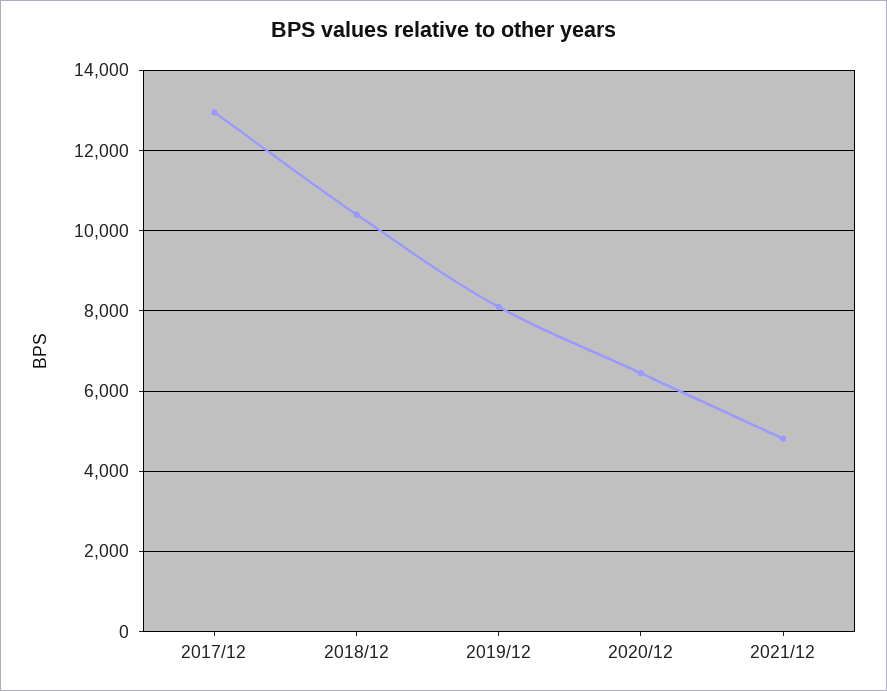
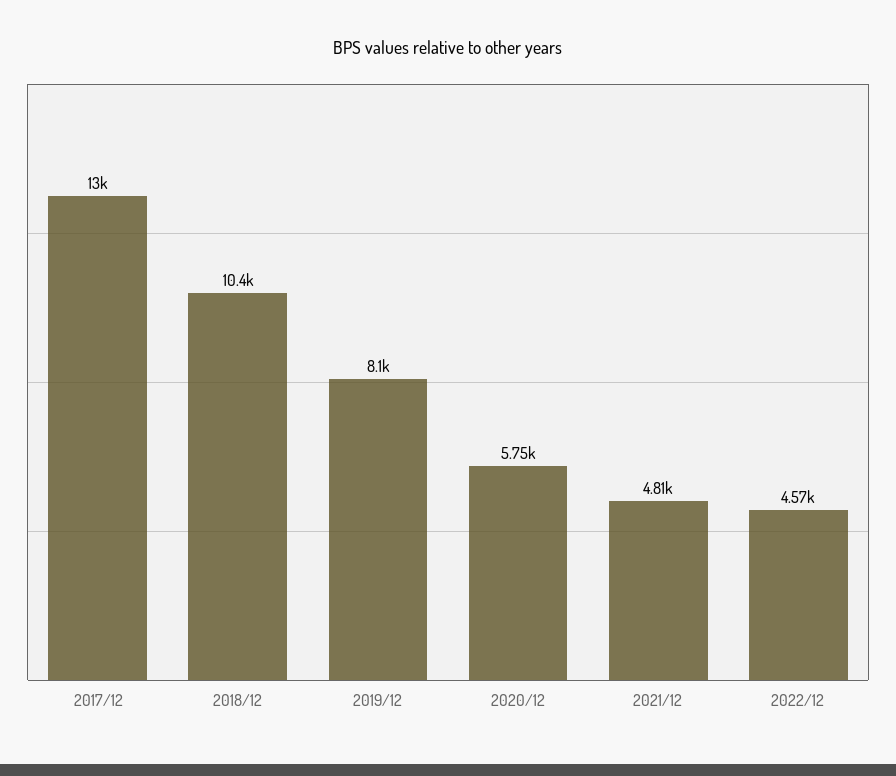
2020/12: 6400 -> 5750
2022/12: none -> 4570

